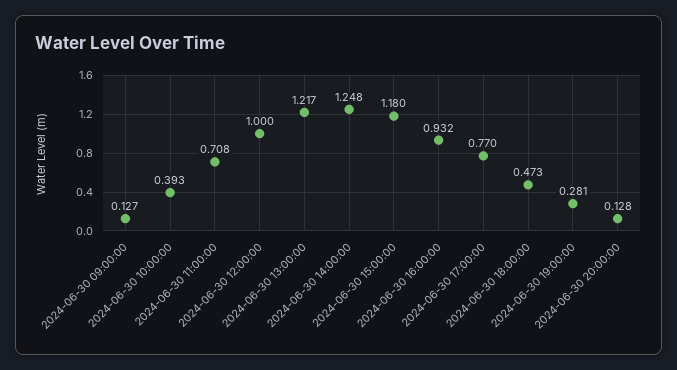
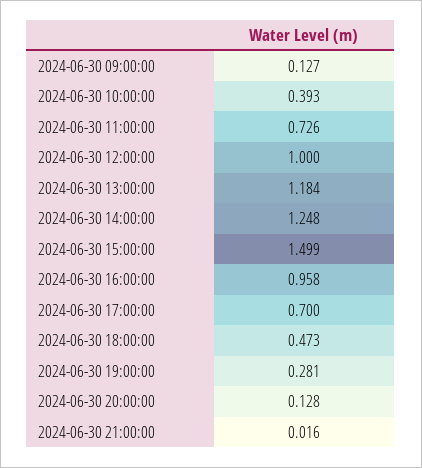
2024-06-30 11:00:00: 0.708 -> 0.726
2024-06-30 13:00:00: 1.217 -> 1.184
2024-06-30 15:00:00: 1.18 -> 1.499
2024-06-30 16:00:00: 0.932 -> 0.958
2024-06-30 17:00:00: 0.77 -> 0.7
2024-06-30 21:00:00: none -> 0.016

